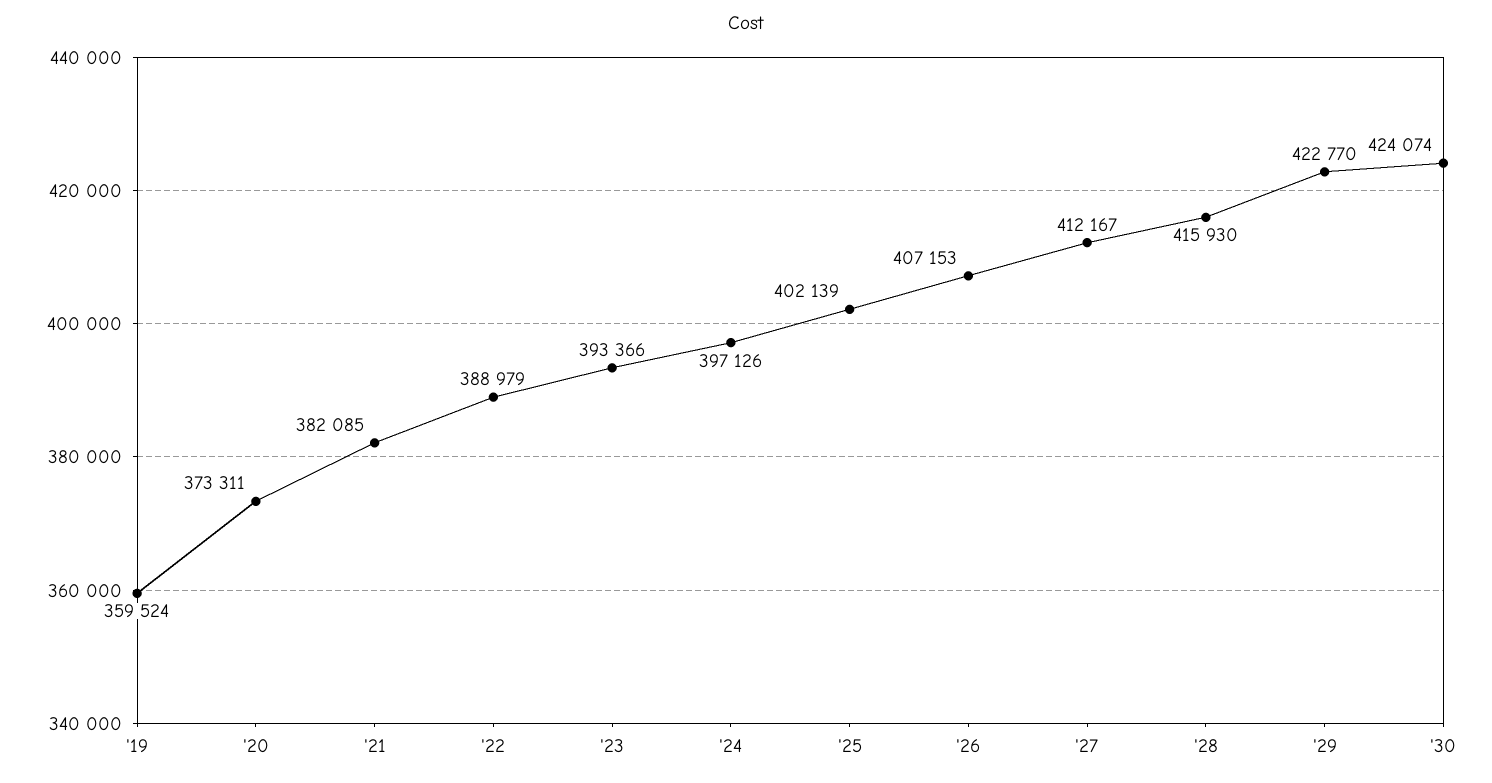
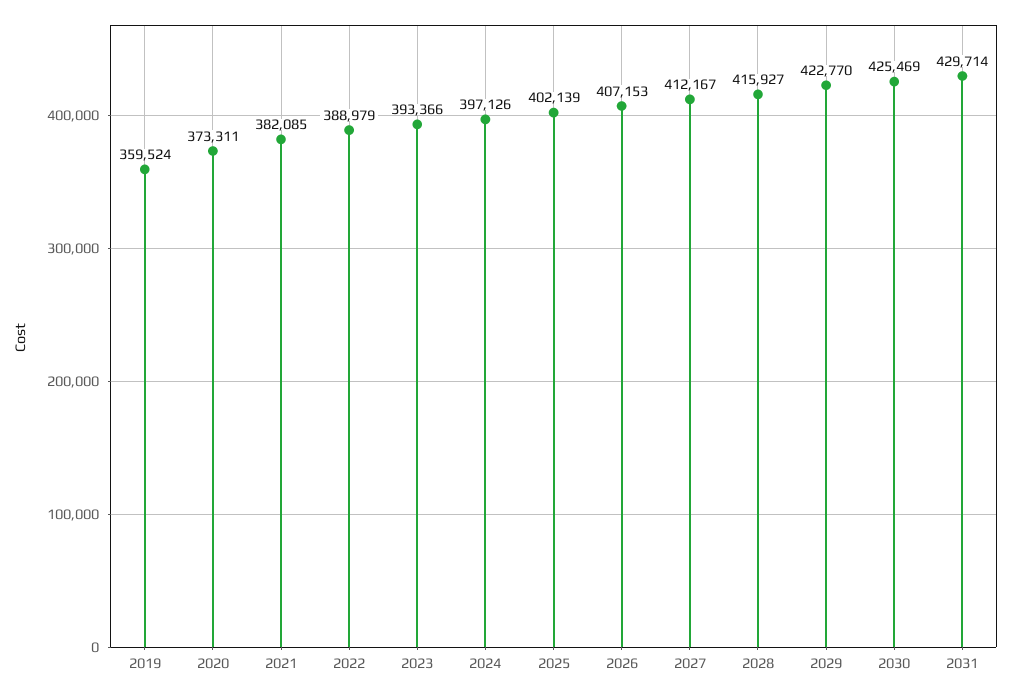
'28: 415930 -> 415927
'30: 424074 -> 425469
2031: none -> 429714

